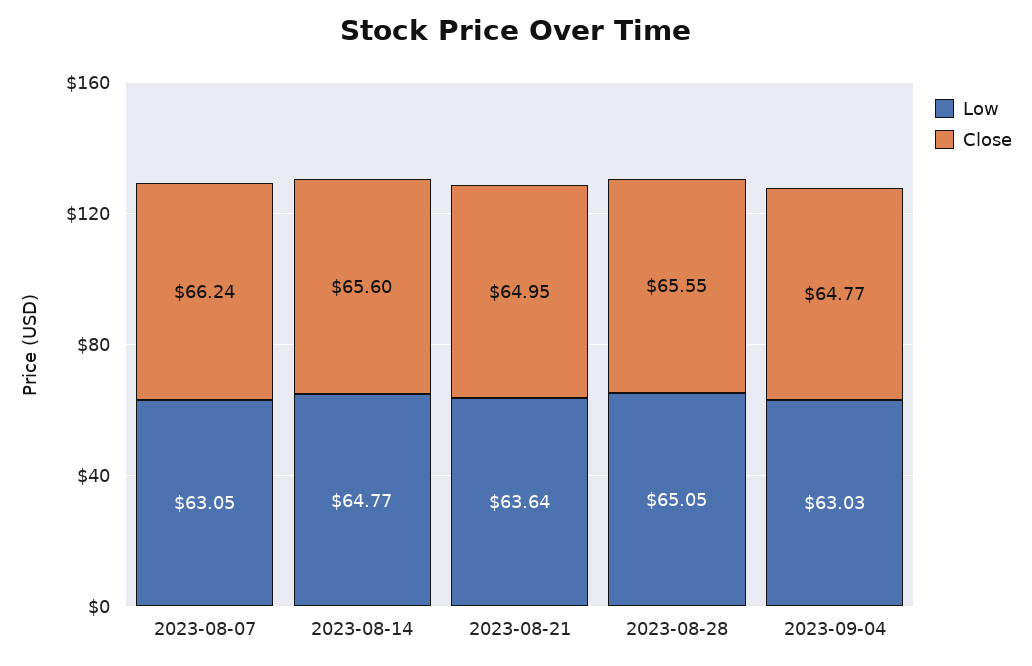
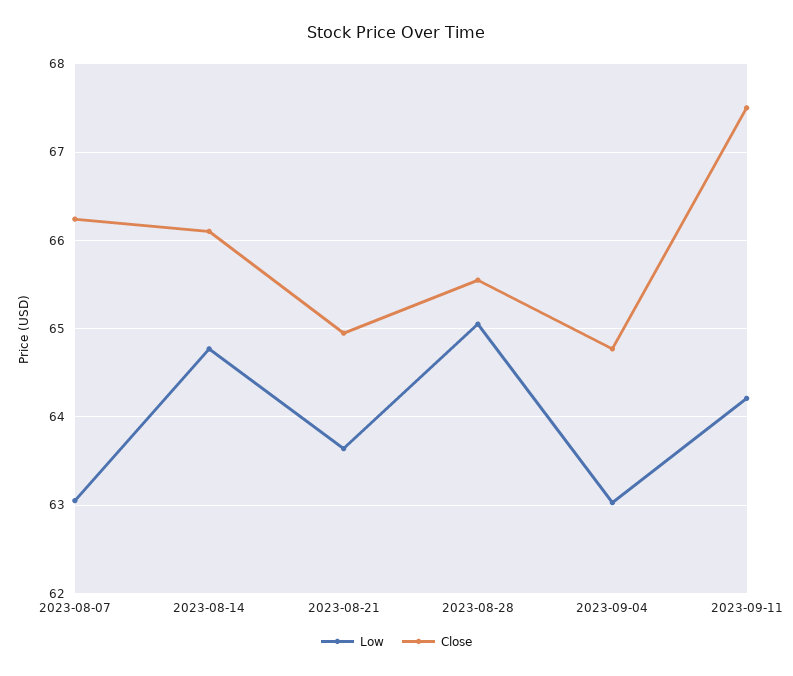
Close, 2023-08-14: 65.6 -> 66.1
Low, 2023-09-11: none -> 64.2
Close, 2023-09-11: none -> 67.5

